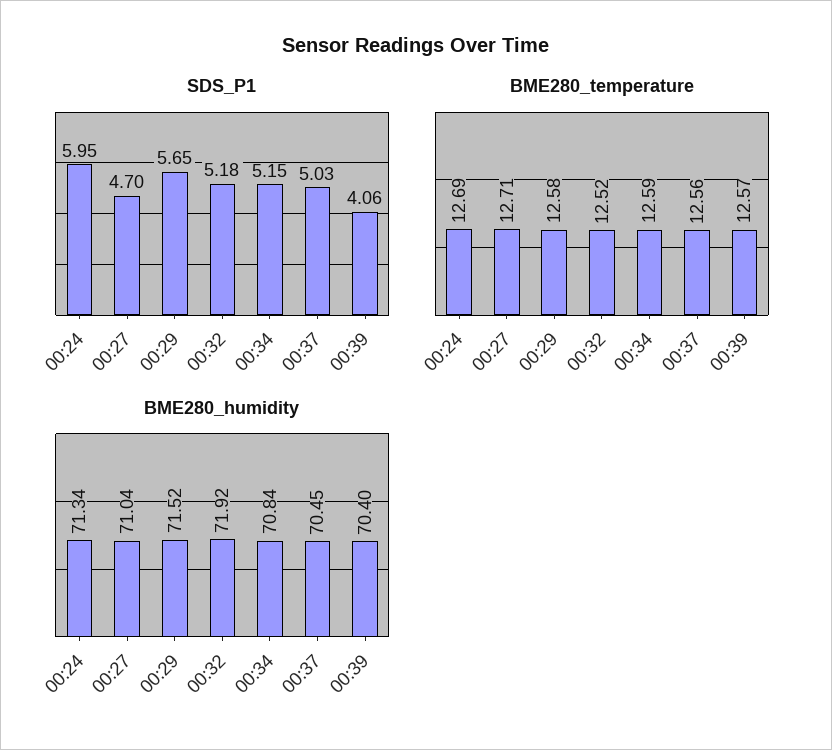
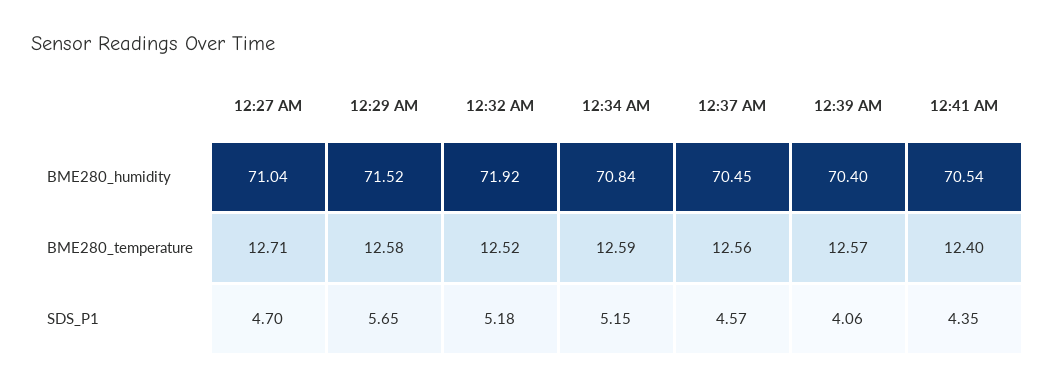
SDS_P1, 00:24: 5.95 -> none
SDS_P1, 00:37: 5.03 -> 4.57
BME280_temperature, 00:24: 12.69 -> none
BME280_humidity, 00:24: 71.34 -> none
BME280_humidity, 12:41 AM: none -> 70.54
BME280_temperature, 12:41 AM: none -> 12.4
SDS_P1, 12:41 AM: none -> 4.35

